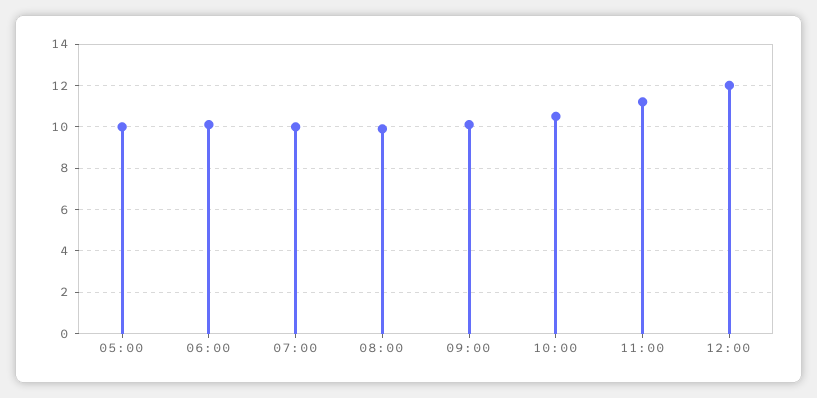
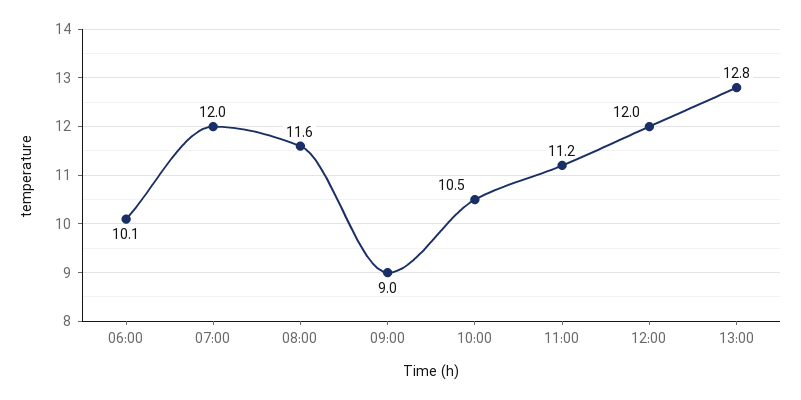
05:00: 10 -> none
07:00: 10 -> 12
08:00: 10 -> 11.6
09:00: 10 -> 9
13:00: none -> 12.8

